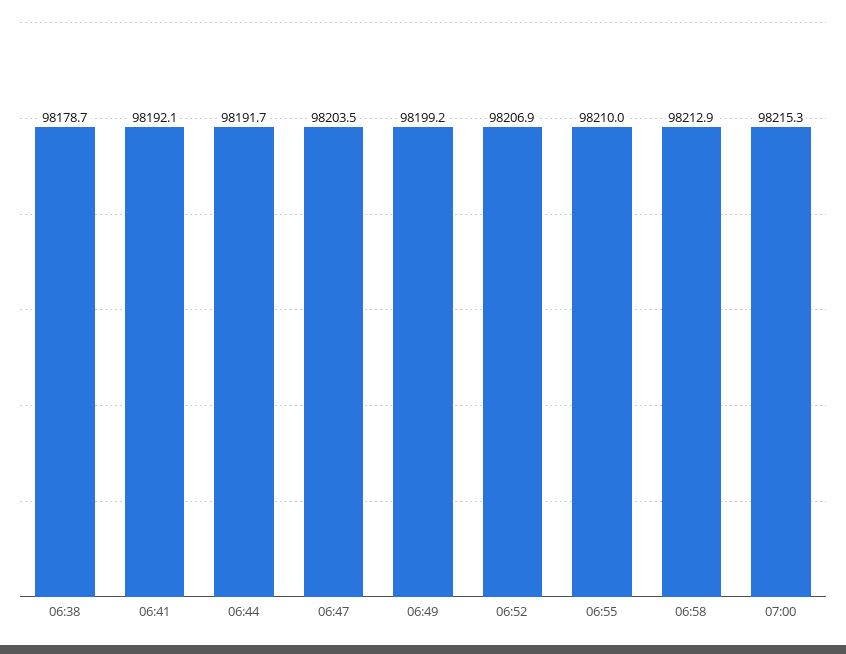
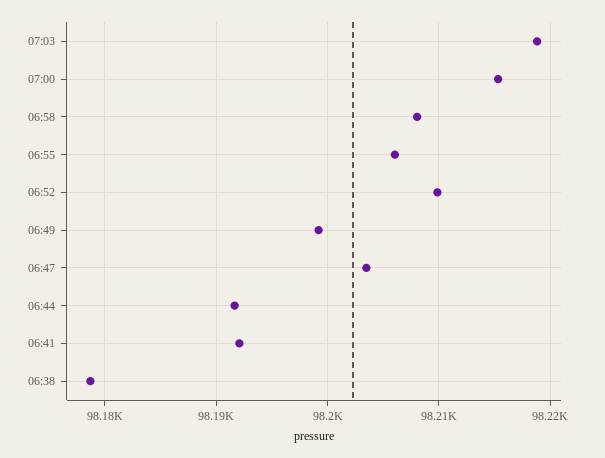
06:52: 98206.9 -> 98210
06:55: 98210 -> 98206
06:58: 98212.9 -> 98208
07:03: none -> 98219

